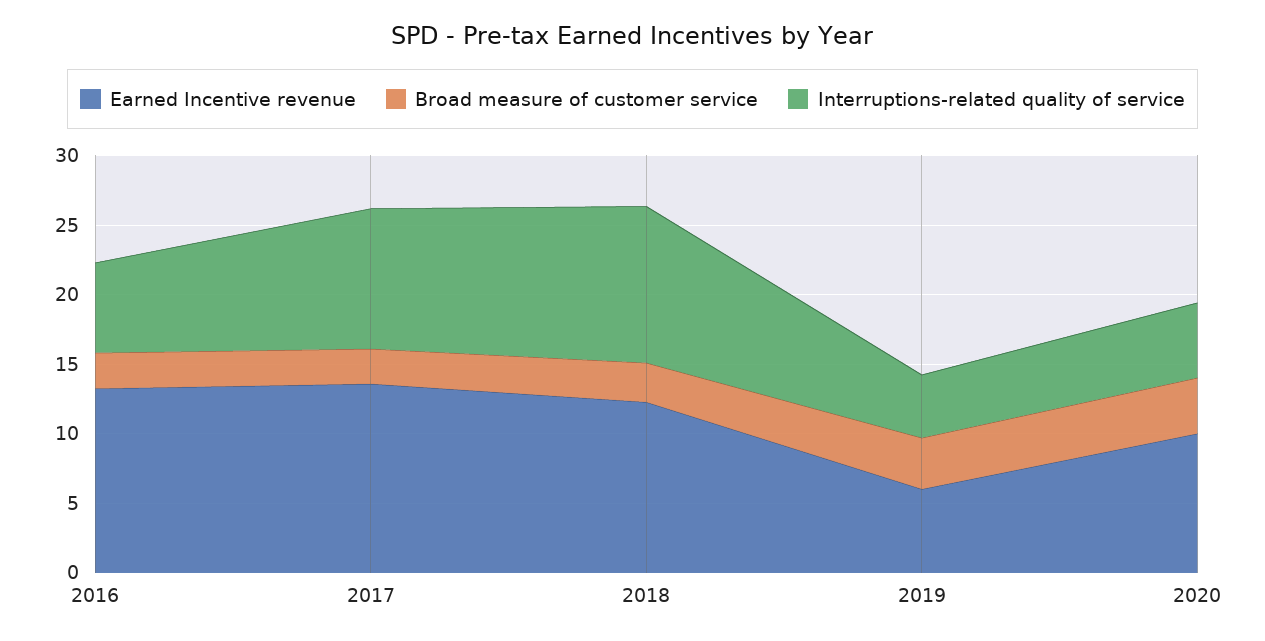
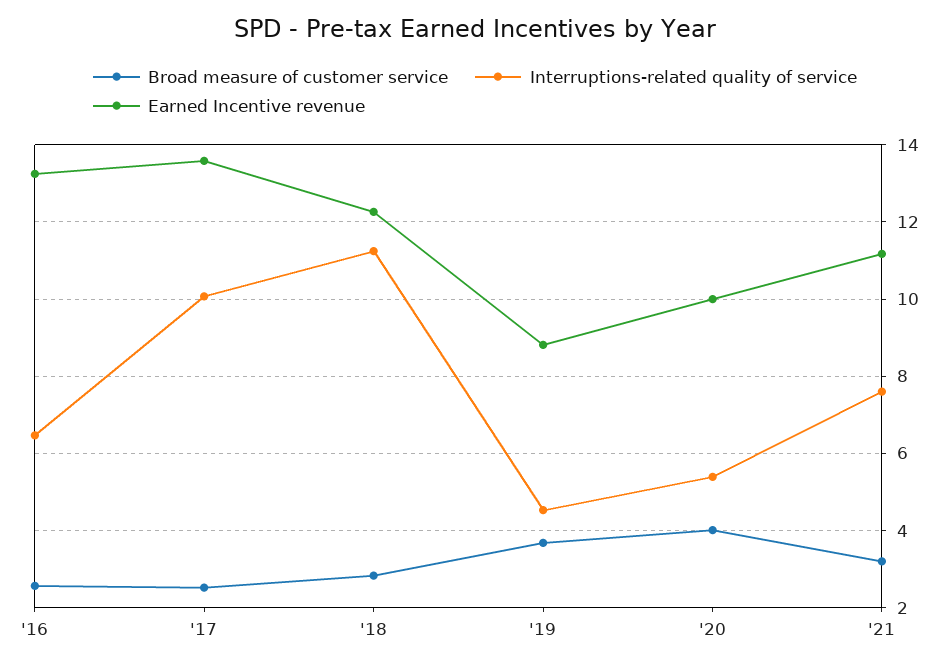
Earned Incentive revenue, 2019: 6 -> 8.8
Broad measure of customer service, '21: none -> 3.2
Interruptions-related quality of service, '21: none -> 7.6
Earned Incentive revenue, '21: none -> 11.2

